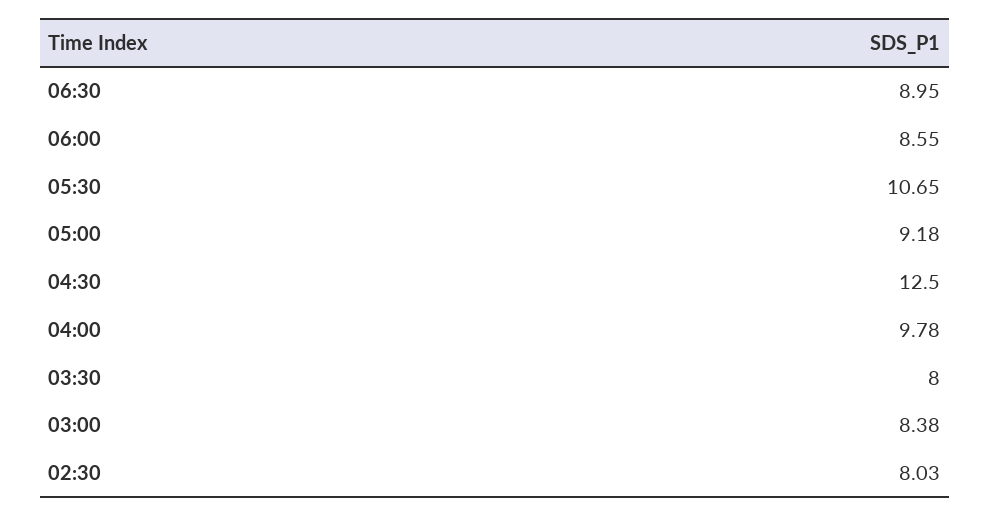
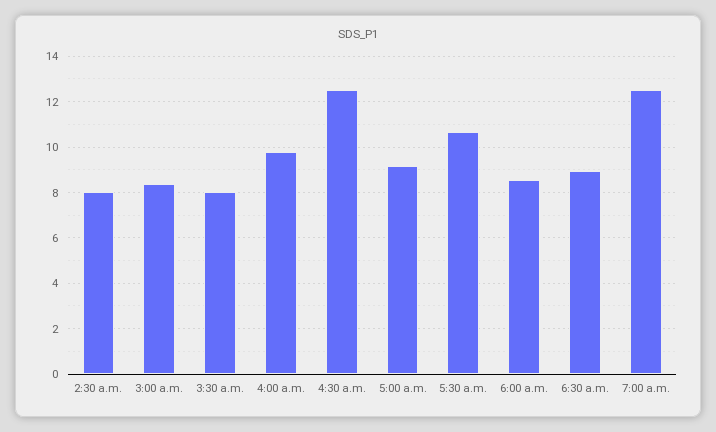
7:00 a.m.: none -> 12.5

